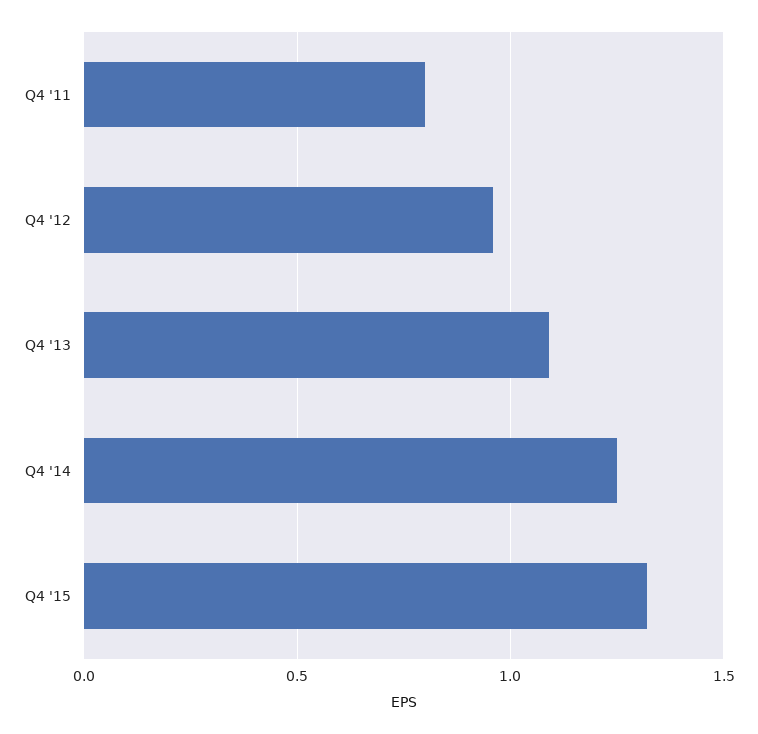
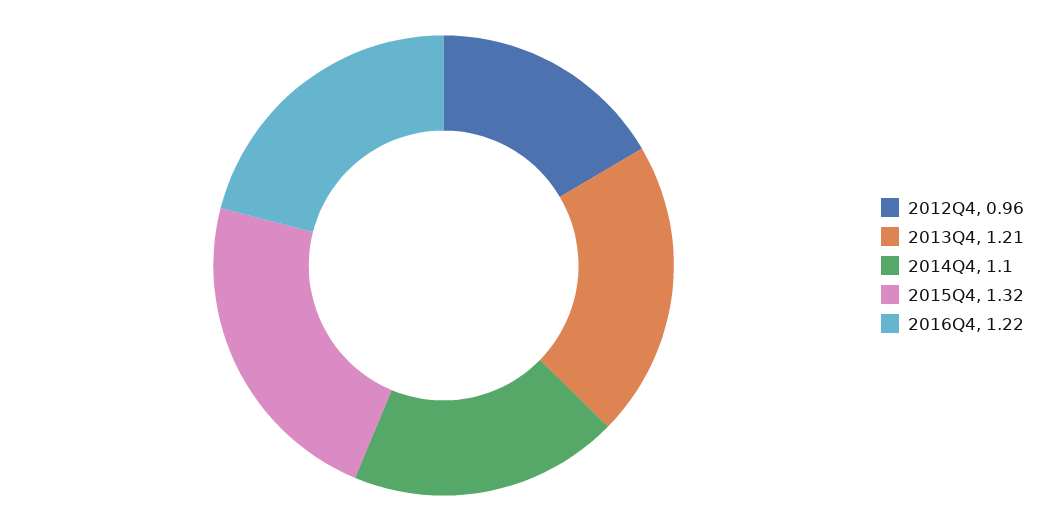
Q4 '11: 0.8 -> none
Q4 '13: 1.1 -> 1.21
Q4 '14: 1.25 -> 1.1
2016Q4: none -> 1.22

